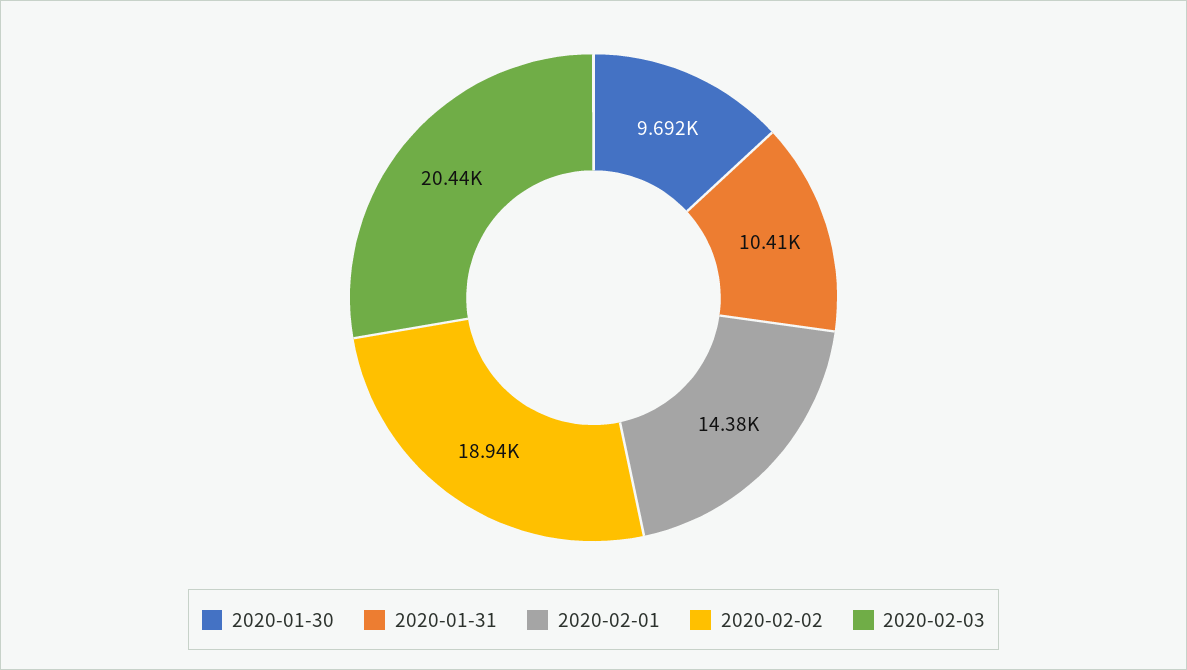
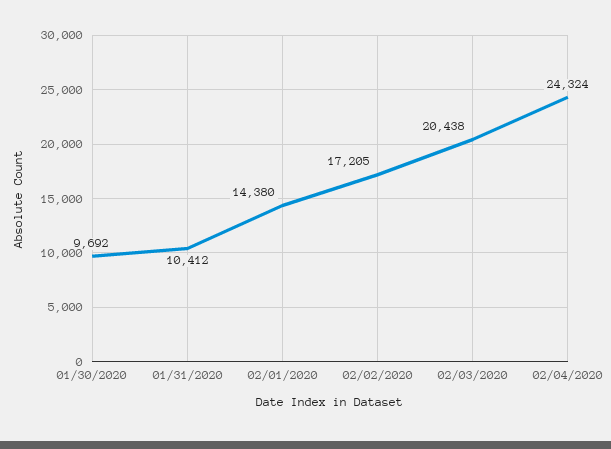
2020-02-02: 18940 -> 17205
02/04/2020: none -> 24324

